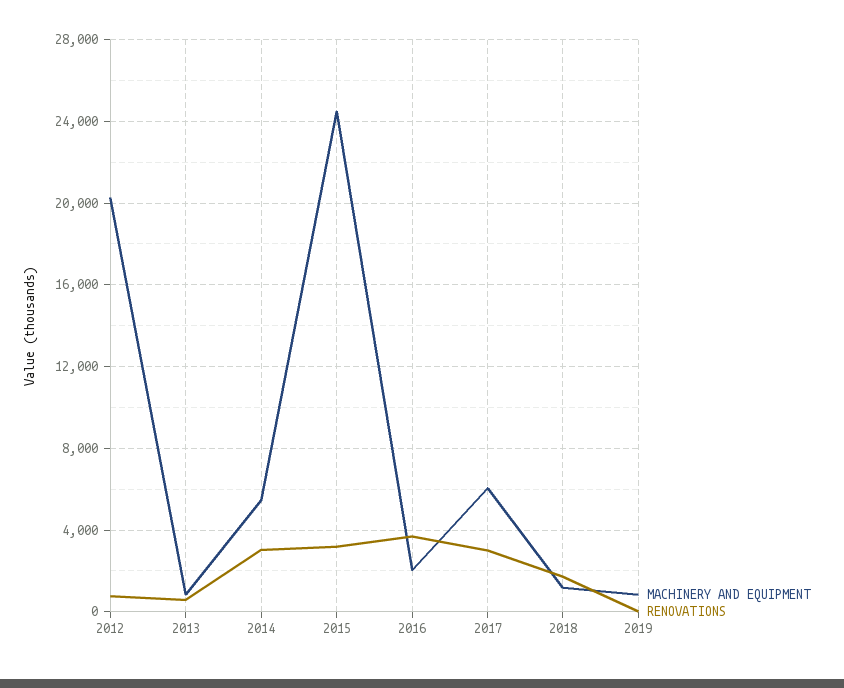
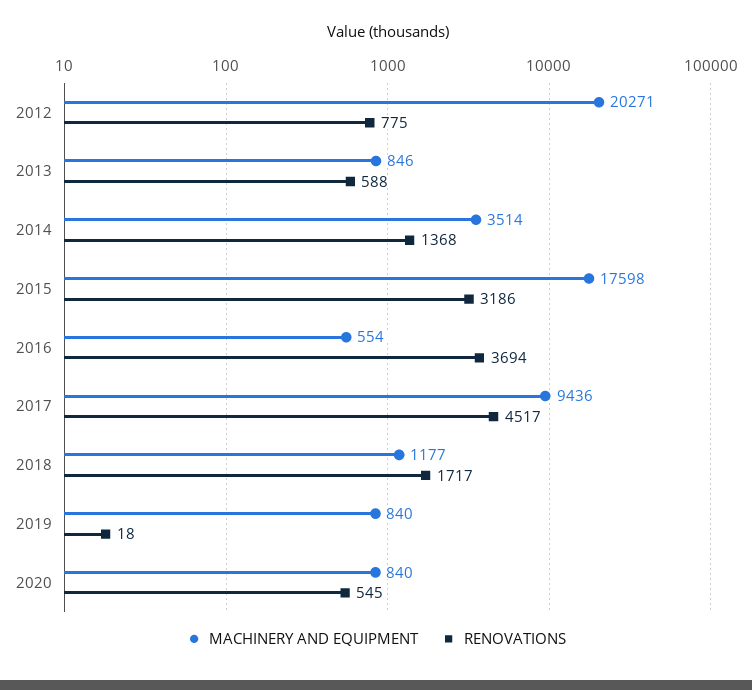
MACHINERY AND EQUIPMENT, 2014: 5500 -> 3514
RENOVATIONS, 2014: 3000 -> 1368
MACHINERY AND EQUIPMENT, 2015: 24500 -> 17598
MACHINERY AND EQUIPMENT, 2016: 2000 -> 554
MACHINERY AND EQUIPMENT, 2017: 6000 -> 9436
RENOVATIONS, 2017: 3000 -> 4517
MACHINERY AND EQUIPMENT, 2020: none -> 840
RENOVATIONS, 2020: none -> 545

